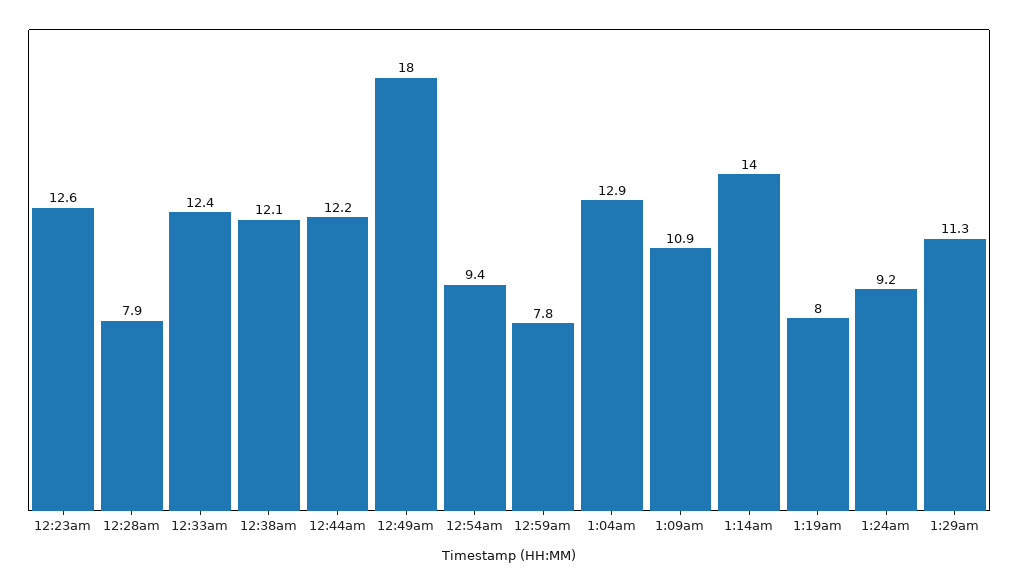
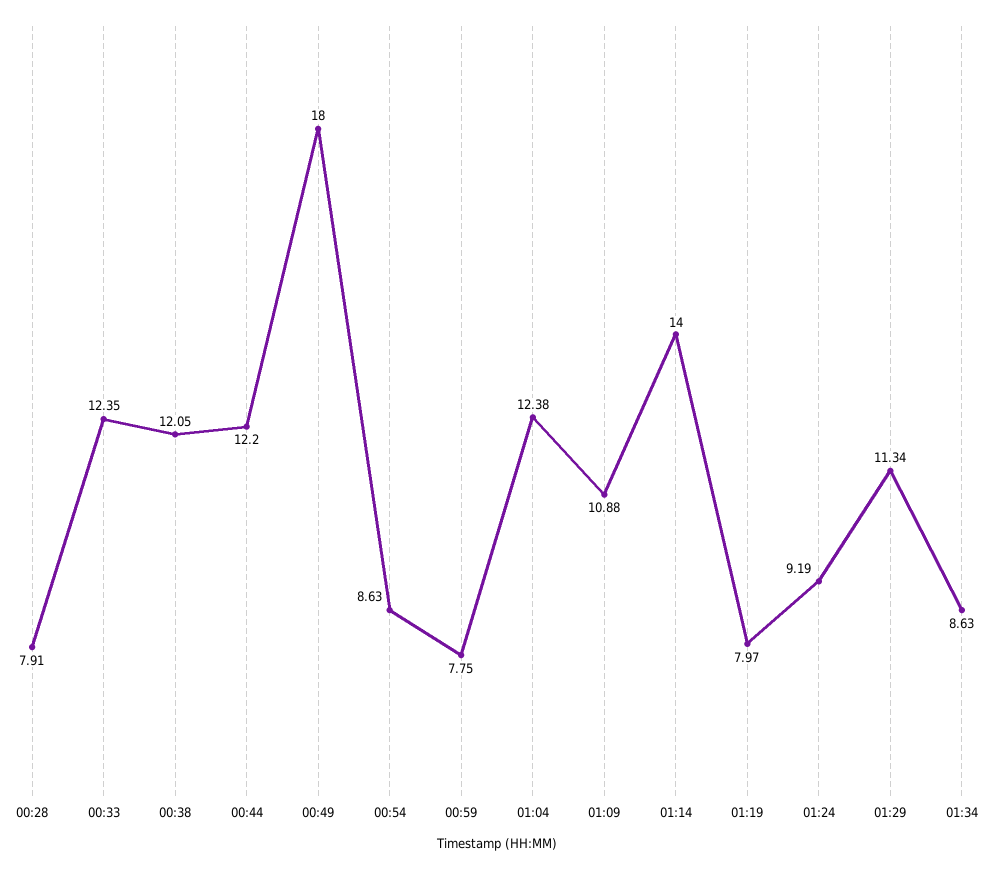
12:23am: 12.6 -> none
12:54am: 9.4 -> 8.63
1:04am: 12.9 -> 12.38
01:34: none -> 8.63

